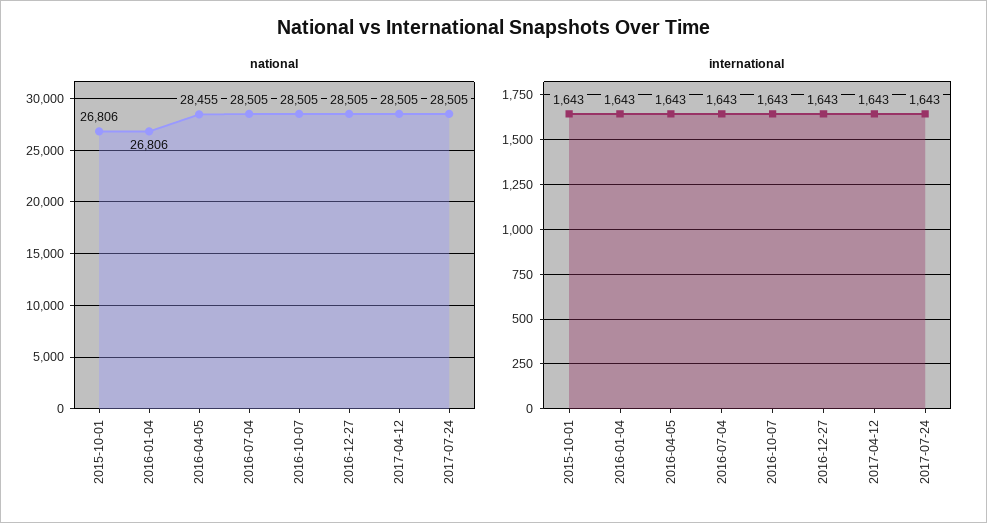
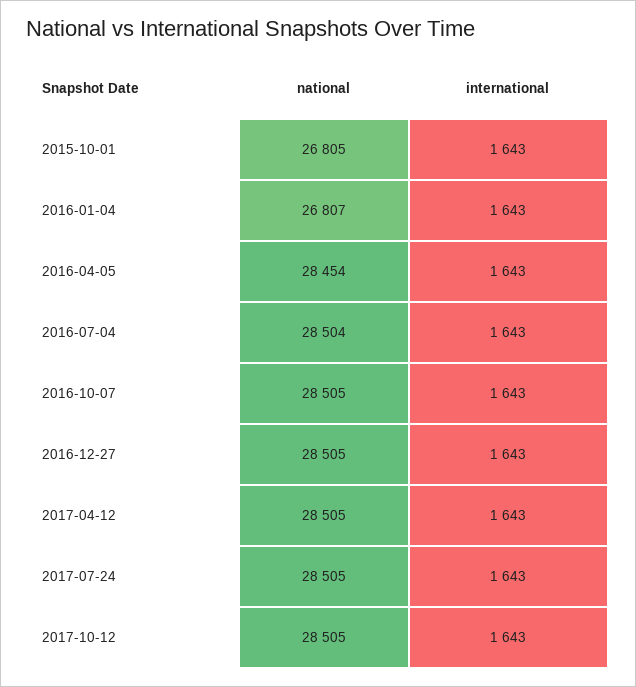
national, 2015-10-01: 26806 -> 26805
national, 2016-01-04: 26806 -> 26807
national, 2016-04-05: 28455 -> 28454
national, 2016-07-04: 28505 -> 28504
national, 2017-10-12: none -> 28505
international, 2017-10-12: none -> 1643

